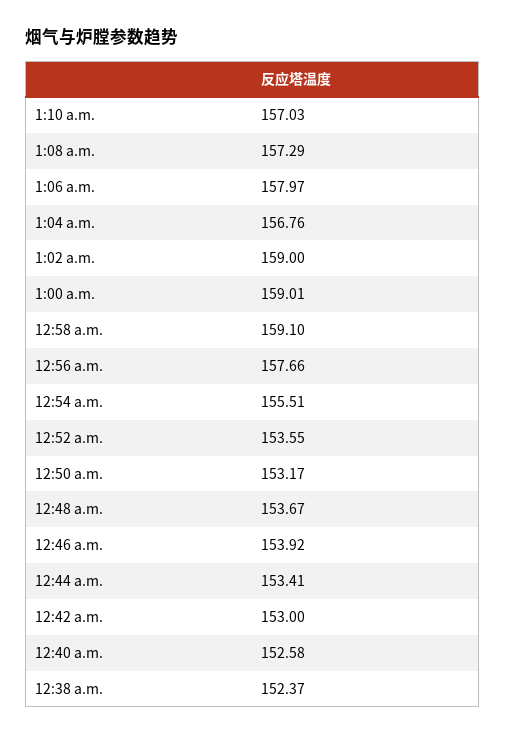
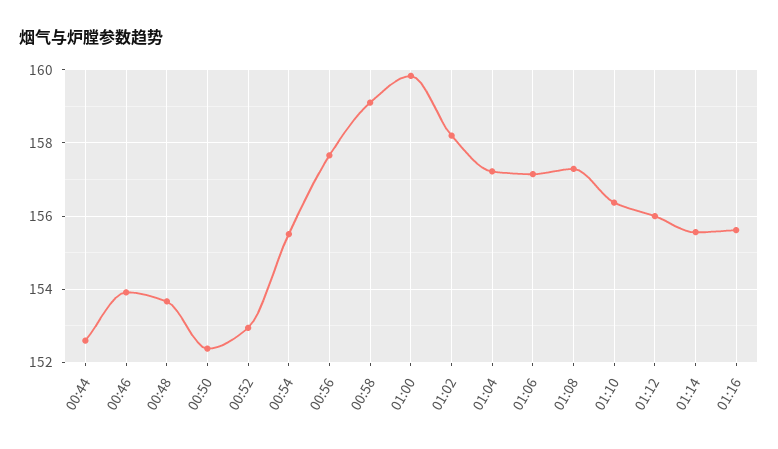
1:10 a.m.: 157.03 -> 156.4
1:06 a.m.: 157.97 -> 157.2
1:04 a.m.: 156.76 -> 157.2
1:02 a.m.: 159 -> 158.2
1:00 a.m.: 159.01 -> 159.8
12:52 a.m.: 153.55 -> 153
12:50 a.m.: 153.17 -> 152.4
12:44 a.m.: 153.41 -> 152.6
12:42 a.m.: 153 -> none
12:40 a.m.: 152.58 -> none
12:38 a.m.: 152.37 -> none
01:12: none -> 156
01:14: none -> 155.6
01:16: none -> 155.6

